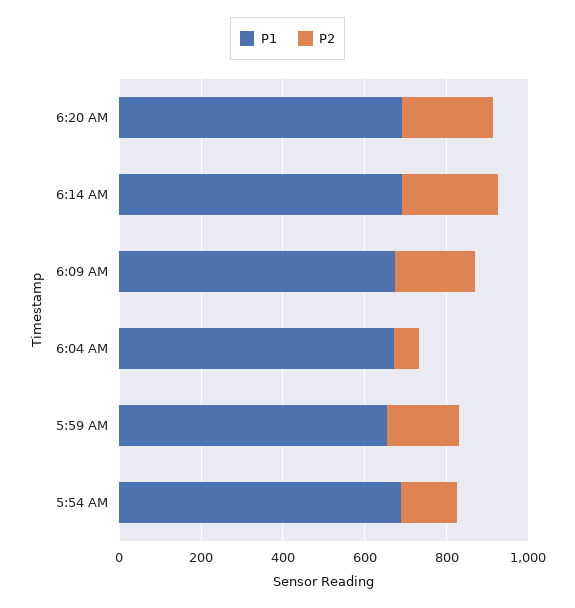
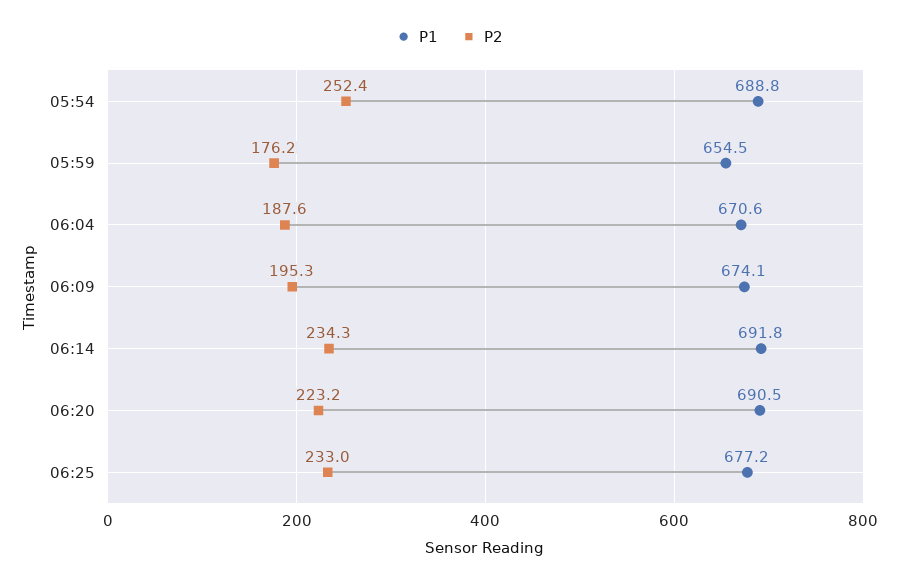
P2, 6:04 AM: 50 -> 187.6
P2, 5:54 AM: 150 -> 252.4
P1, 06:25: none -> 677.2
P2, 06:25: none -> 233

